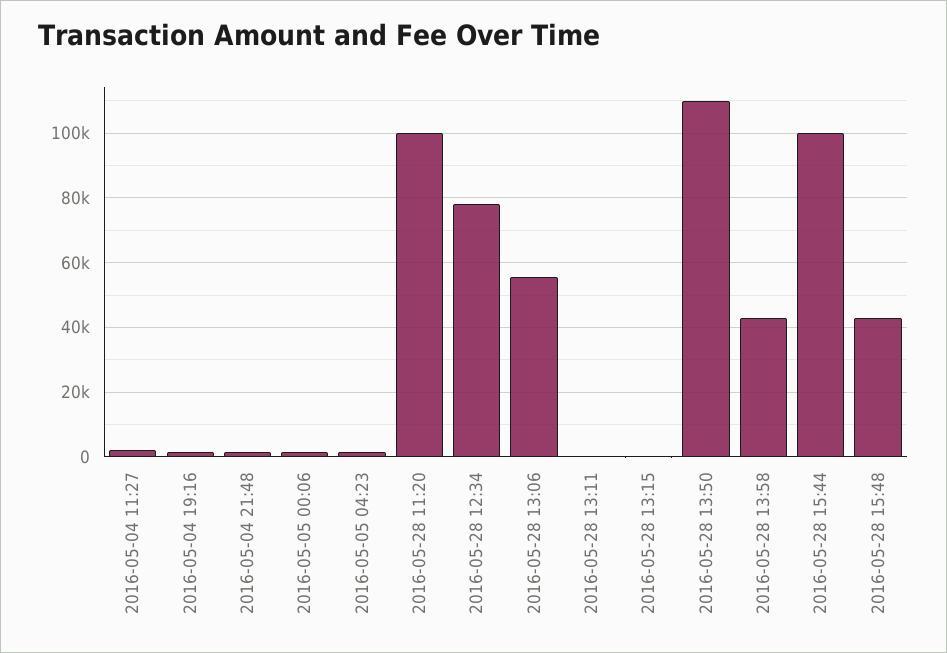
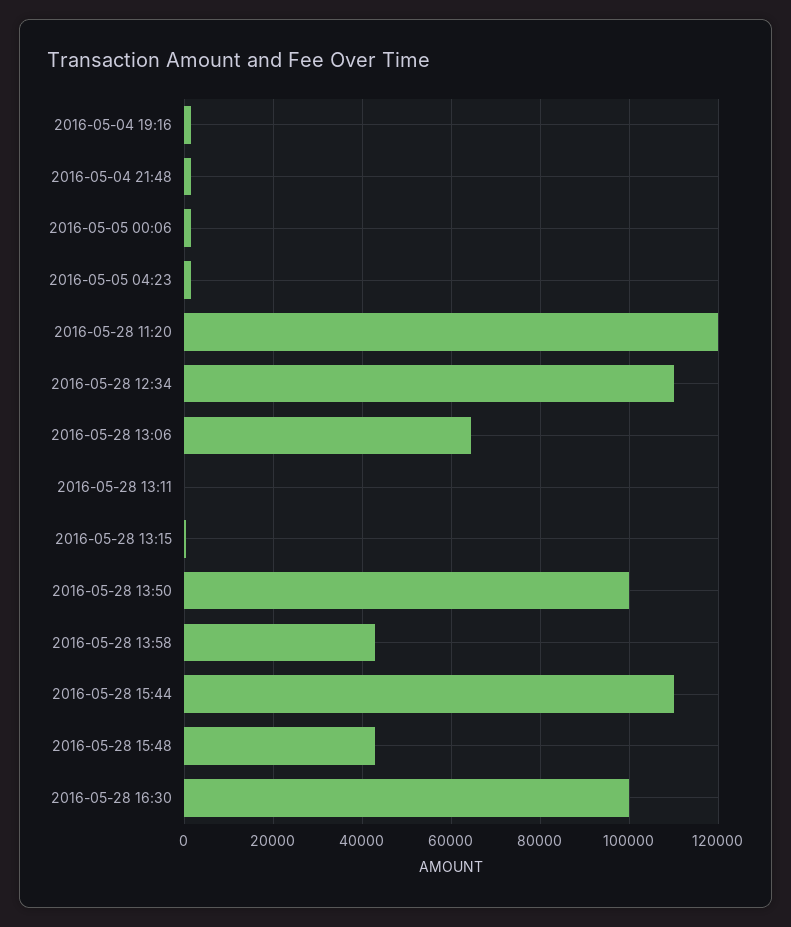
2016-05-04 11:27: 2000 -> none
2016-05-28 11:20: 100000 -> 120000
2016-05-28 12:34: 78000 -> 110000
2016-05-28 13:06: 56000 -> 64000
2016-05-28 13:50: 110000 -> 100000
2016-05-28 15:44: 100000 -> 110000
2016-05-28 16:30: none -> 100000

